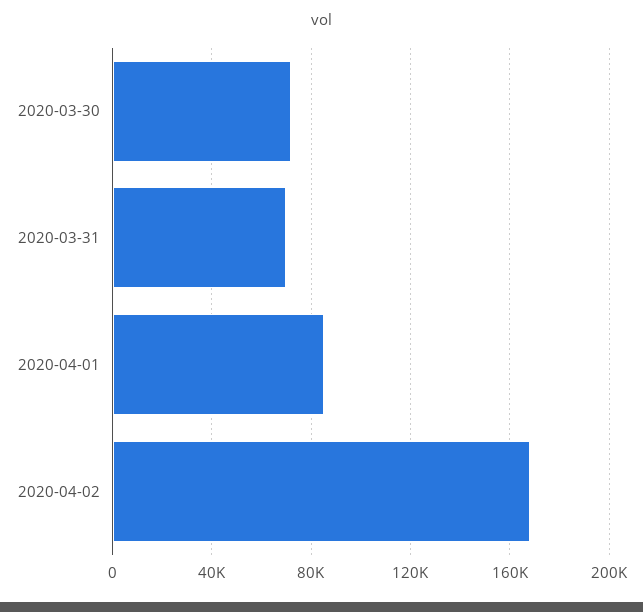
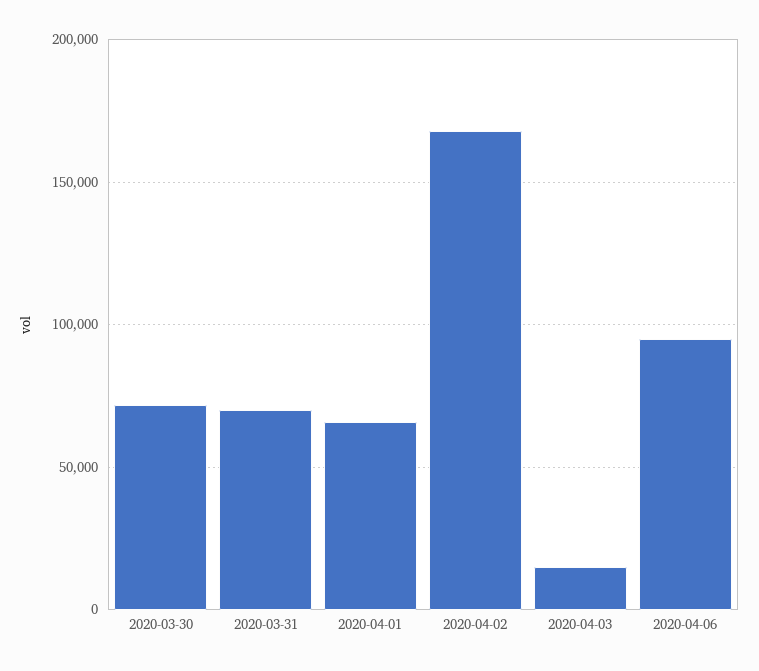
2020-04-01: 85000 -> 65000
2020-04-03: none -> 15000
2020-04-06: none -> 95000

